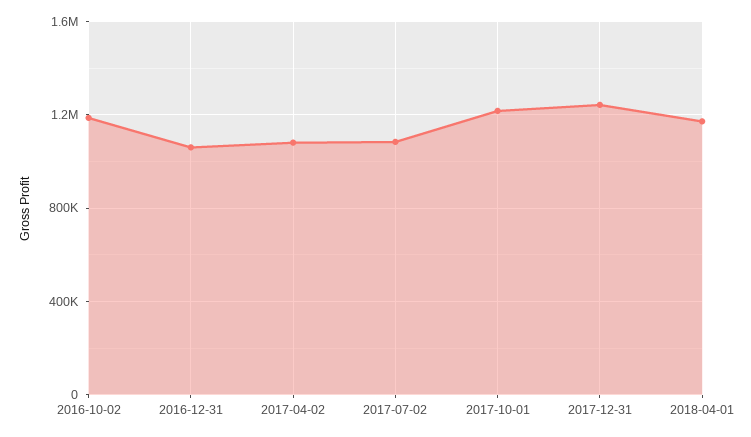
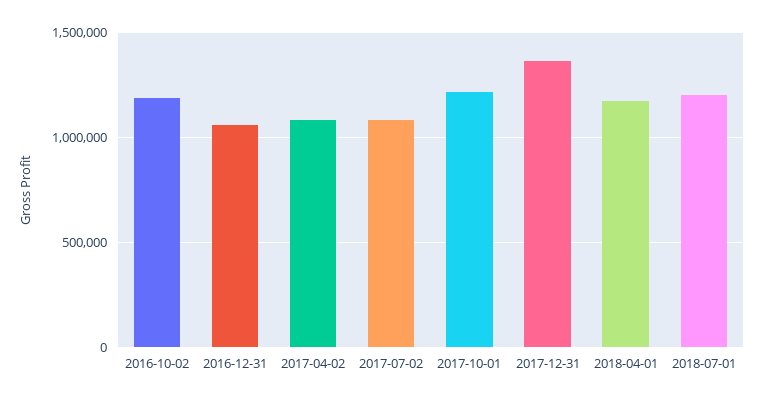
2017-12-31: 1250000 -> 1350000
2018-07-01: none -> 1200000

